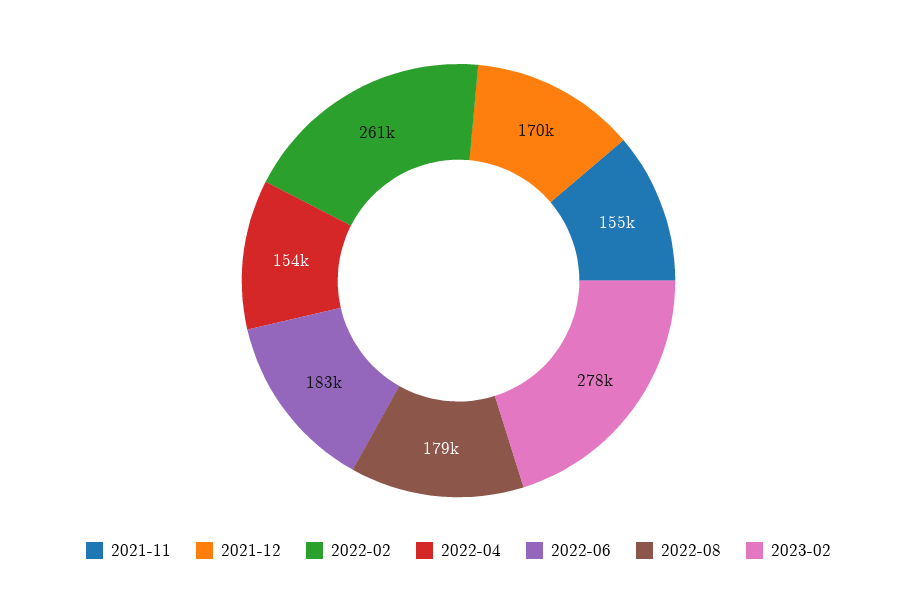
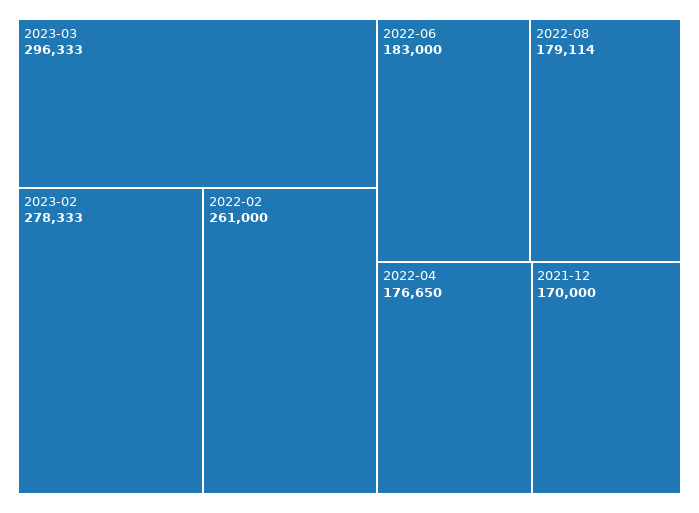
2021-11: 155000 -> none
2022-04: 154000 -> 176650
2023-03: none -> 296333

